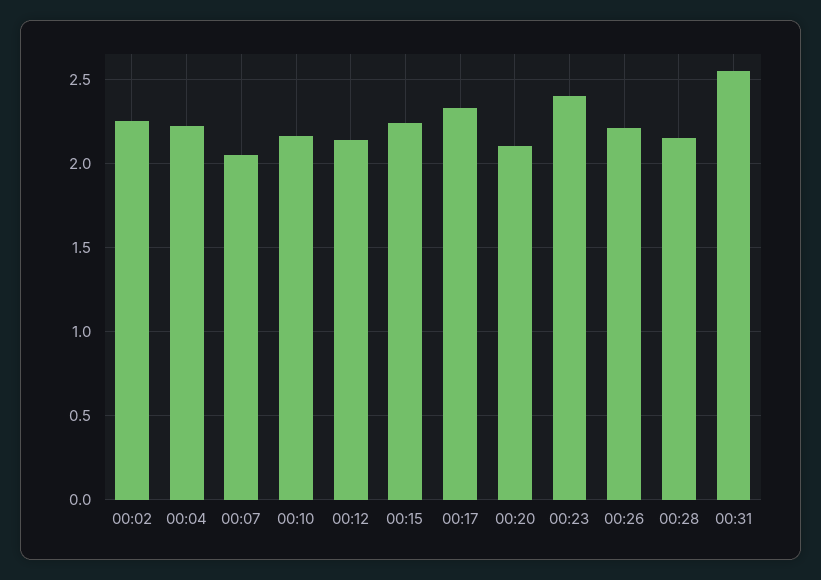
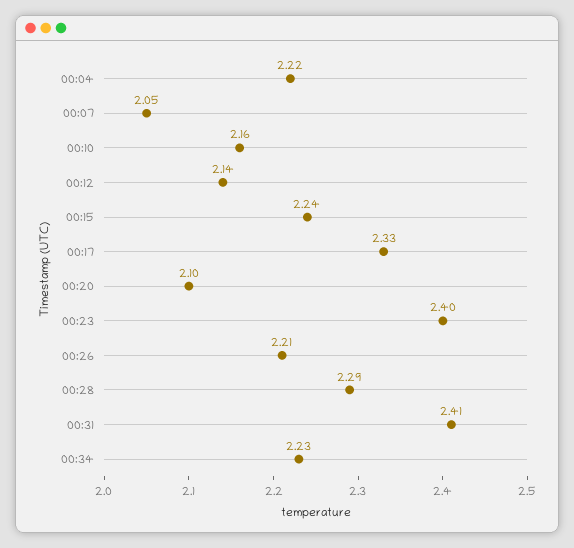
00:02: 2.25 -> none
00:28: 2.15 -> 2.29
00:31: 2.55 -> 2.41
00:34: none -> 2.23

